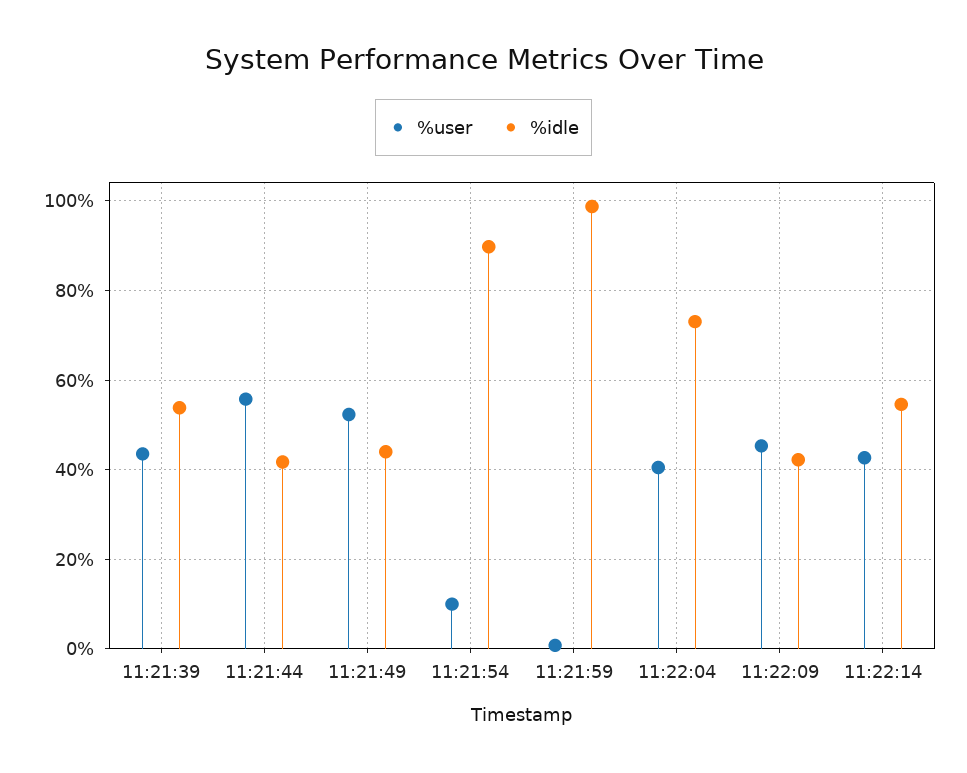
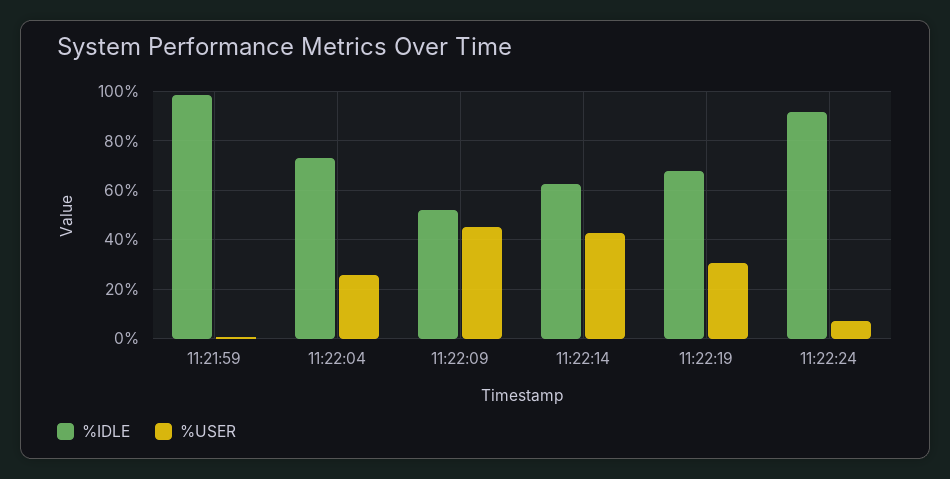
%user, 11:21:39: 44 -> none
%idle, 11:21:39: 54 -> none
%user, 11:21:44: 56 -> none
%idle, 11:21:44: 42 -> none
%user, 11:21:49: 52 -> none
%idle, 11:21:49: 44 -> none
%user, 11:21:54: 10 -> none
%idle, 11:21:54: 90 -> none
%user, 11:22:04: 40 -> 25
%idle, 11:22:09: 42 -> 52.5
%idle, 11:22:14: 54 -> 62.5
%idle, 11:22:19: none -> 67.5
%user, 11:22:19: none -> 30
%idle, 11:22:24: none -> 92.5
%user, 11:22:24: none -> 7.5

